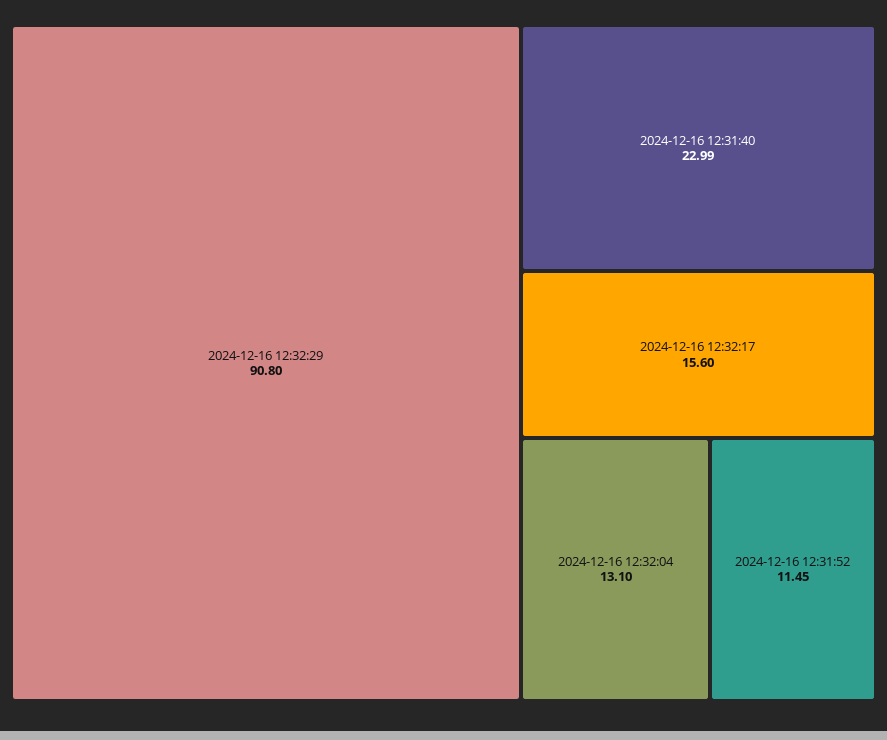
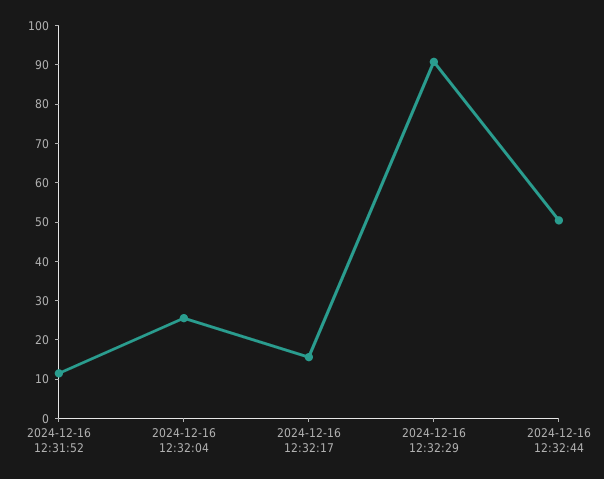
2024-12-16 12:31:40: 22.99 -> none
2024-12-16 12:32:04: 13.1 -> 25
2024-12-16 12:32:44: none -> 50

